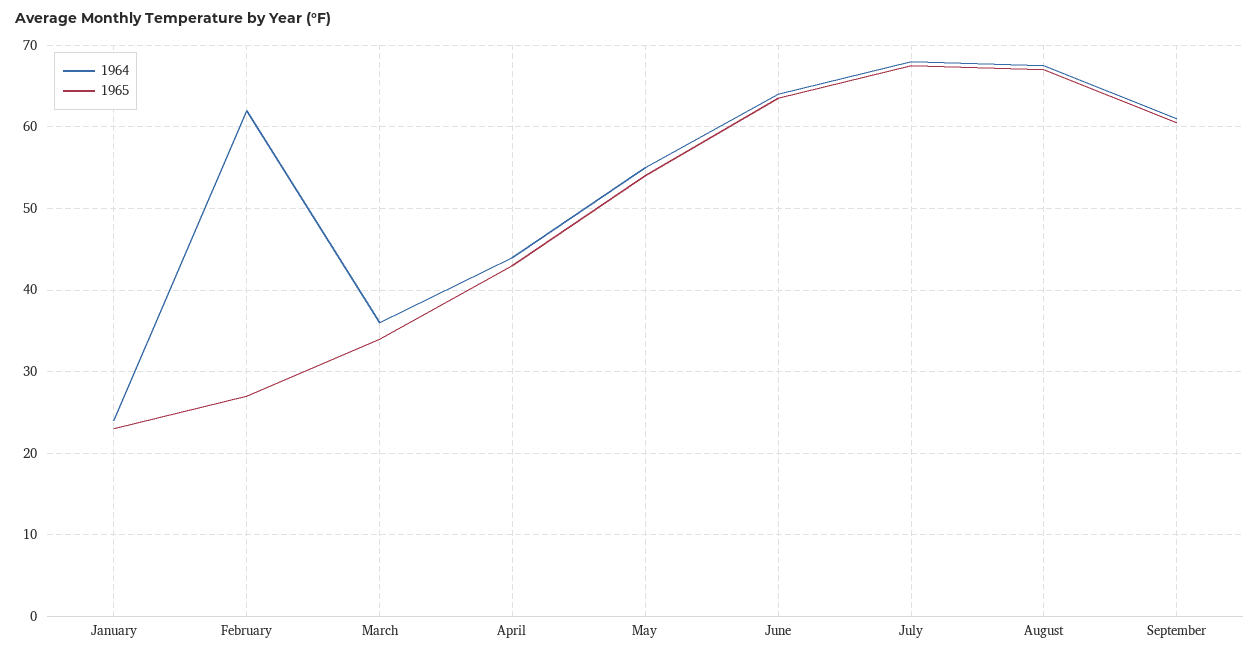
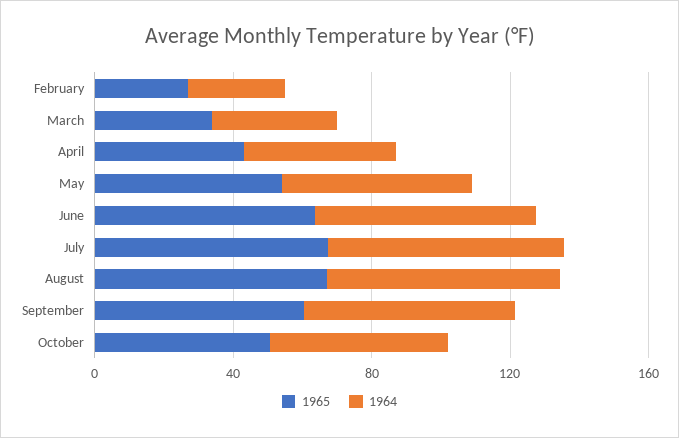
1964, January: 24 -> none
1965, January: 23 -> none
1964, February: 62 -> 30
1965, October: none -> 50
1964, October: none -> 50

